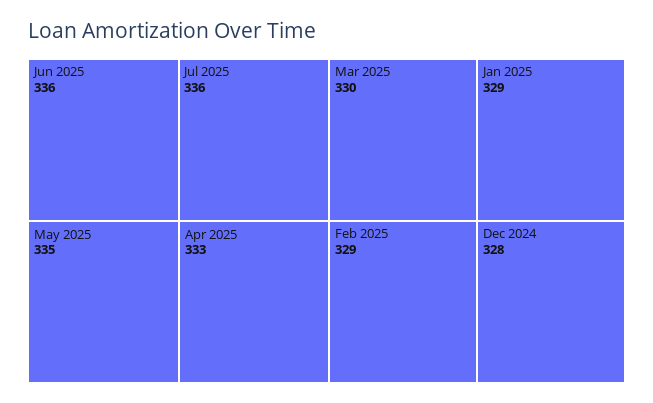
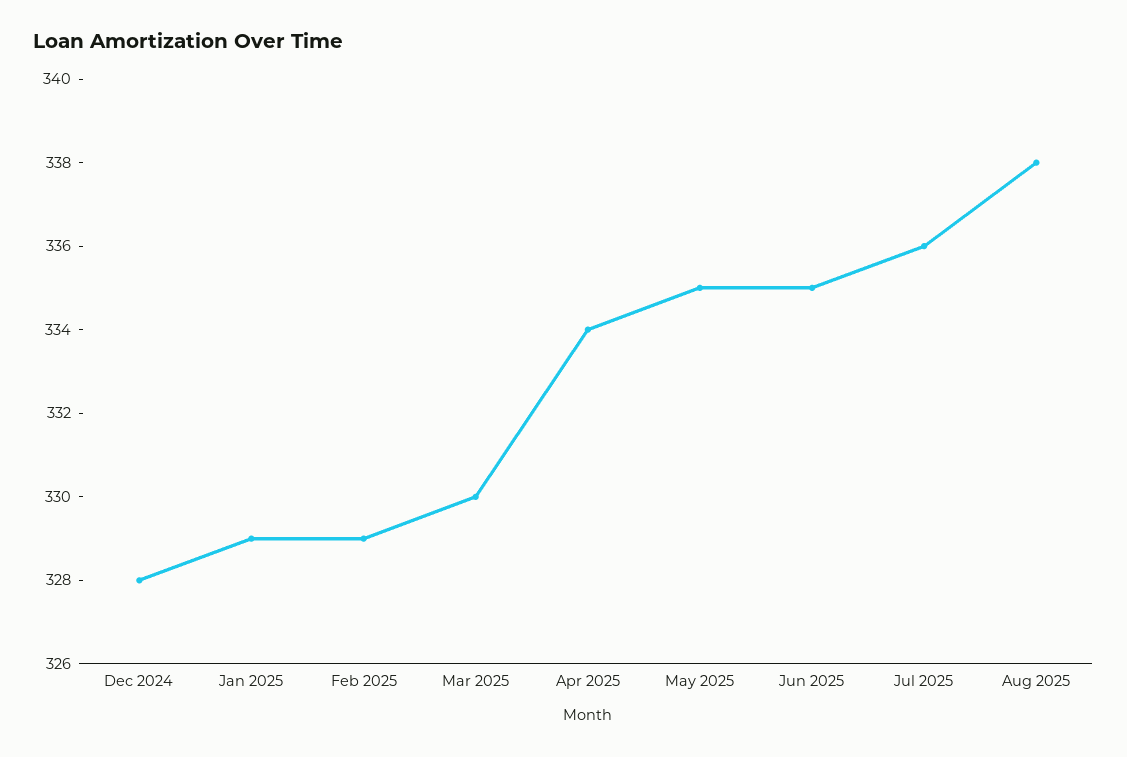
Jun 2025: 336 -> 335
Apr 2025: 333 -> 334
Aug 2025: none -> 338

